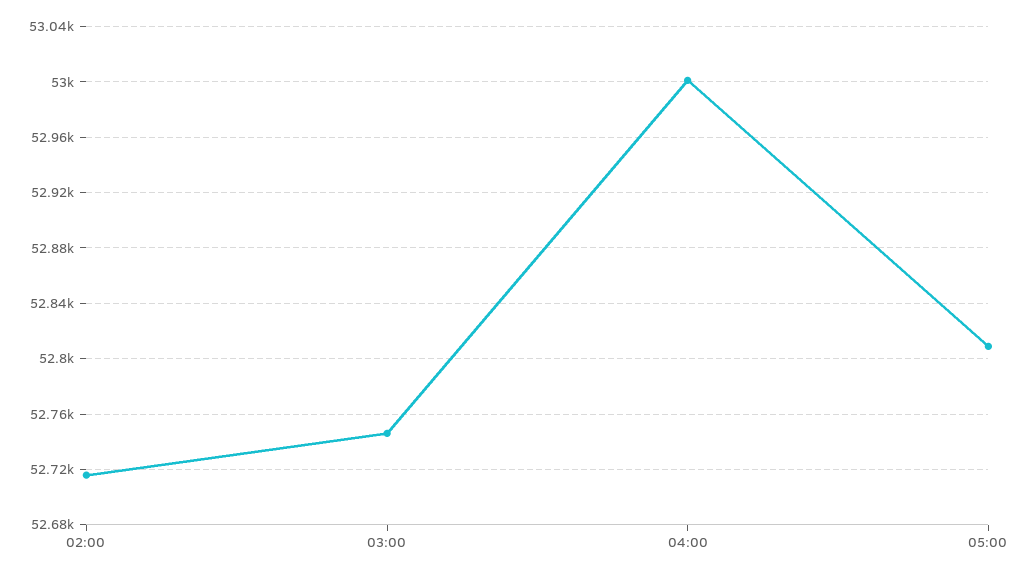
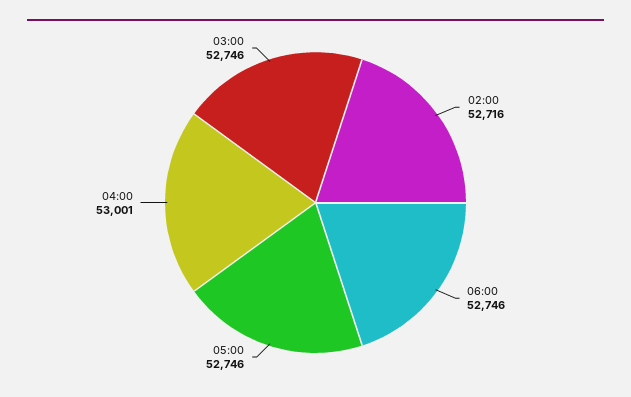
05:00: 52810 -> 52746
06:00: none -> 52746

